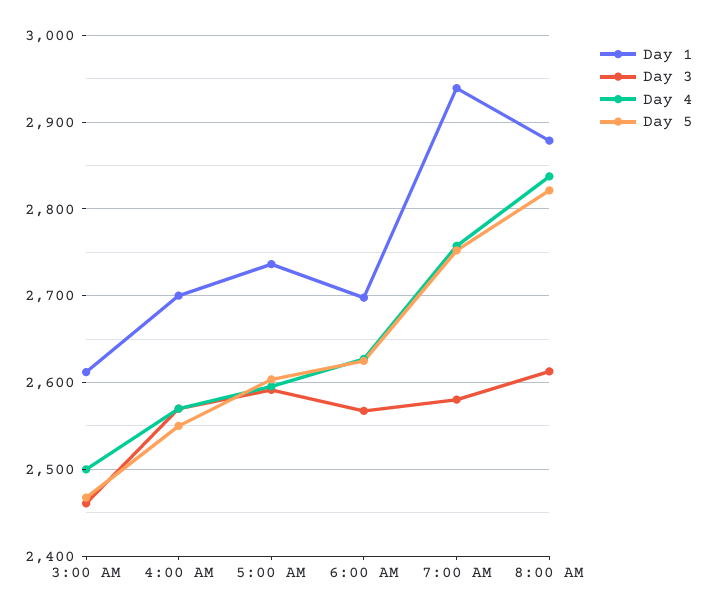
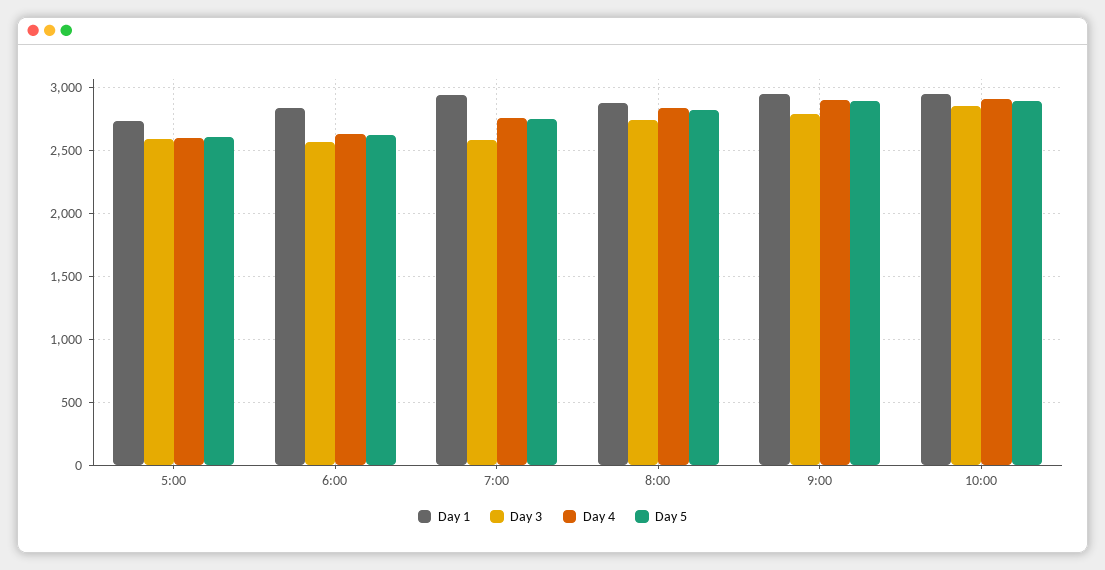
Day 1, 3:00 AM: 2610 -> none
Day 3, 3:00 AM: 2460 -> none
Day 4, 3:00 AM: 2500 -> none
Day 5, 3:00 AM: 2470 -> none
Day 1, 4:00 AM: 2700 -> none
Day 3, 4:00 AM: 2570 -> none
Day 4, 4:00 AM: 2570 -> none
Day 5, 4:00 AM: 2550 -> none
Day 1, 6:00 AM: 2700 -> 2850
Day 3, 8:00 AM: 2610 -> 2750
Day 1, 9:00: none -> 2950
Day 3, 9:00: none -> 2800
Day 4, 9:00: none -> 2900
Day 5, 9:00: none -> 2900
Day 1, 10:00: none -> 2950
Day 3, 10:00: none -> 2850
Day 4, 10:00: none -> 2900
Day 5, 10:00: none -> 2900

